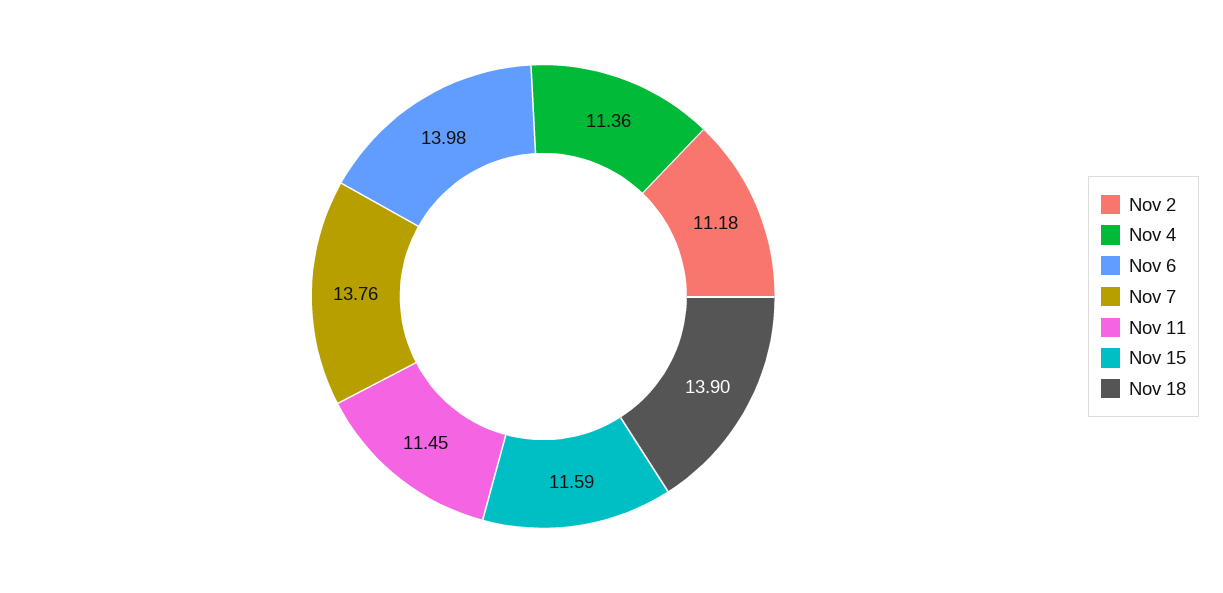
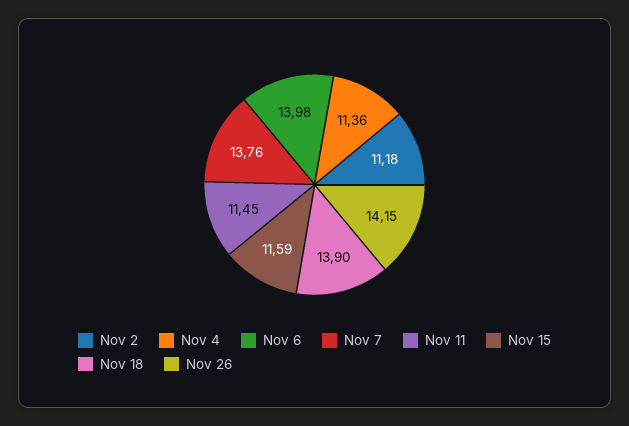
Nov 26: none -> 14.15

